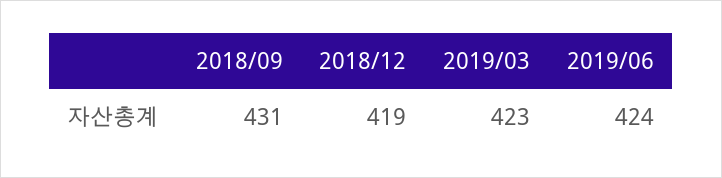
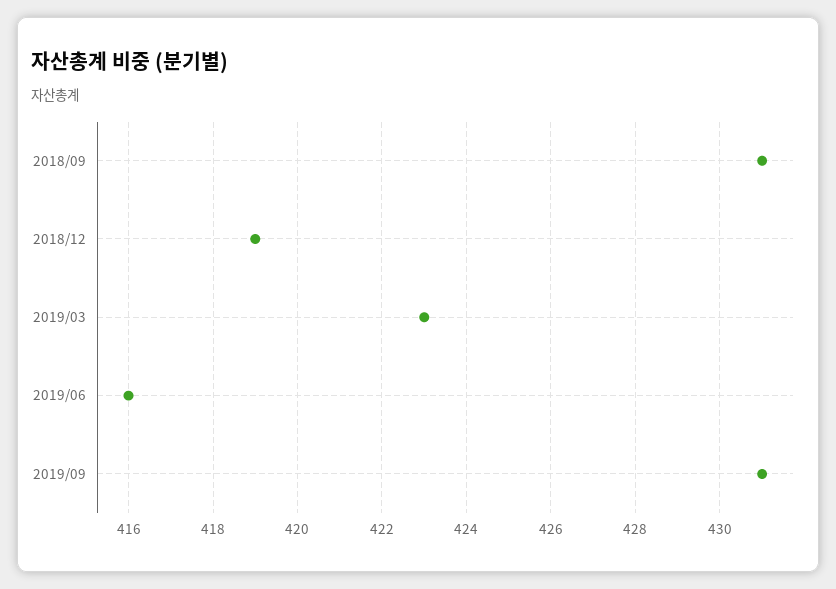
2019/06: 424 -> 416
2019/09: none -> 431

